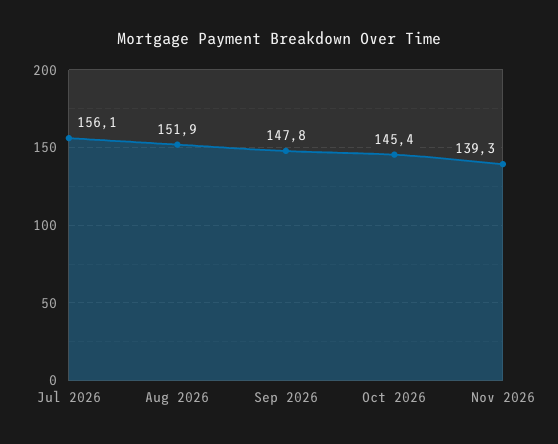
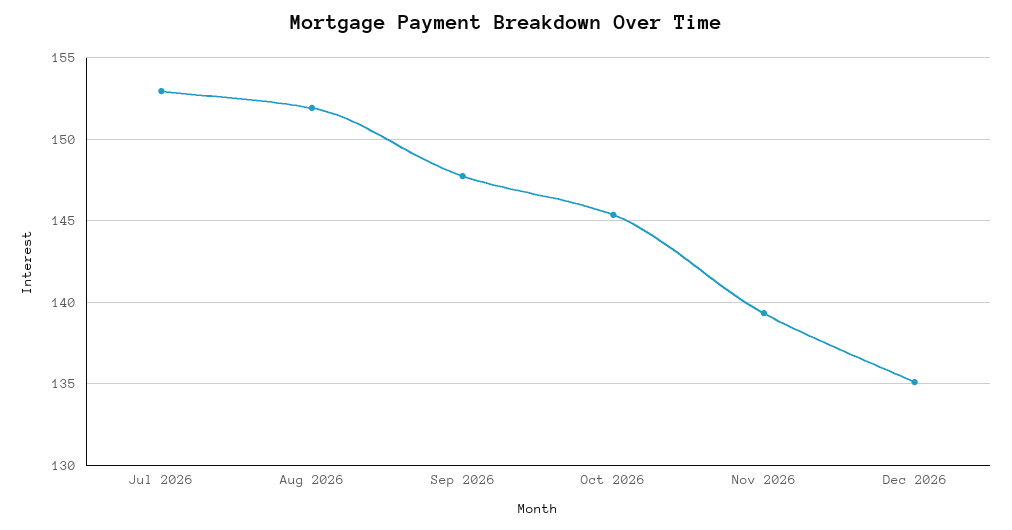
Jul 2026: 156.1 -> 153
Dec 2026: none -> 135

